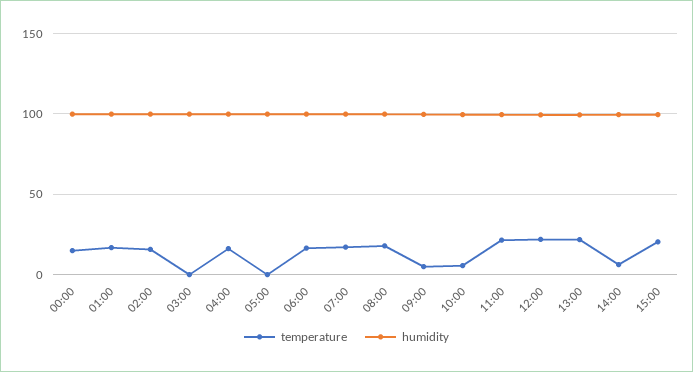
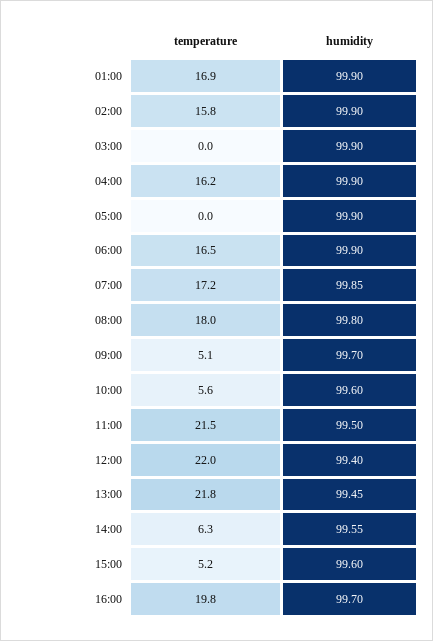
temperature, 00:00: 15 -> none
humidity, 00:00: 100 -> none
temperature, 15:00: 20 -> 5.2
temperature, 16:00: none -> 19.8
humidity, 16:00: none -> 99.7

